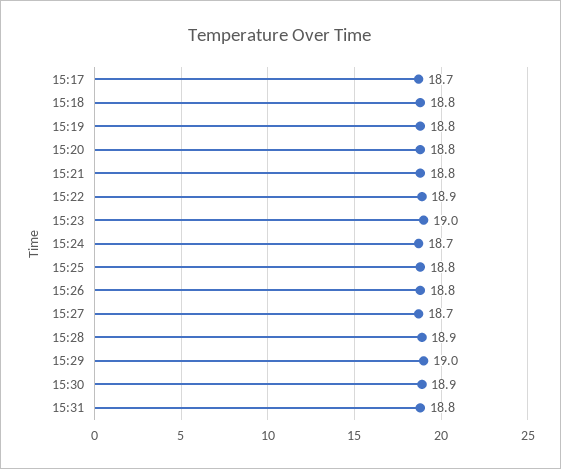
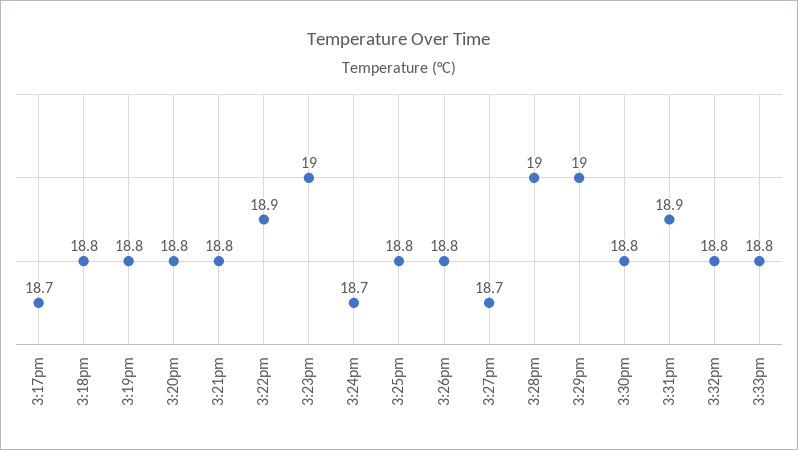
15:28: 18.9 -> 19
15:30: 18.9 -> 18.8
15:31: 18.8 -> 18.9
3:32pm: none -> 18.8
3:33pm: none -> 18.8

